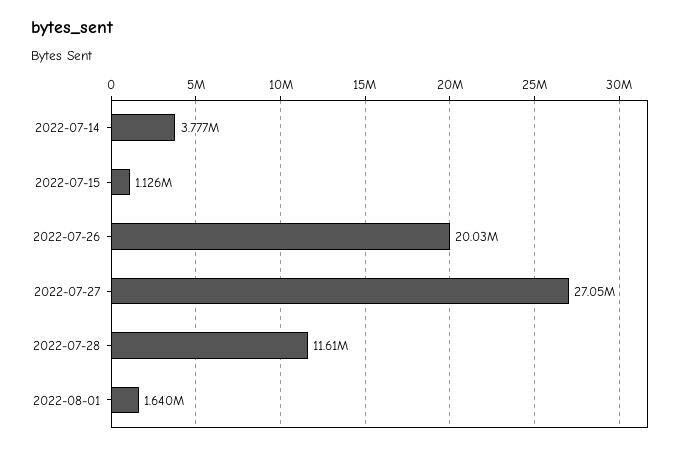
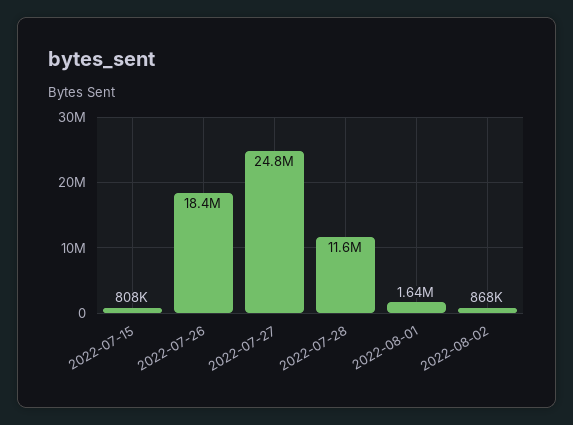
2022-07-14: 3777000 -> none
2022-07-15: 1126000 -> 808000
2022-07-26: 20030000 -> 18400000
2022-07-27: 27050000 -> 24800000
2022-08-02: none -> 868000

